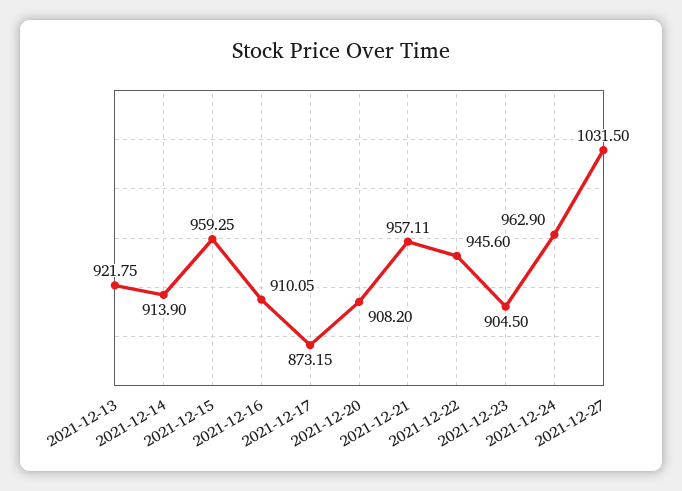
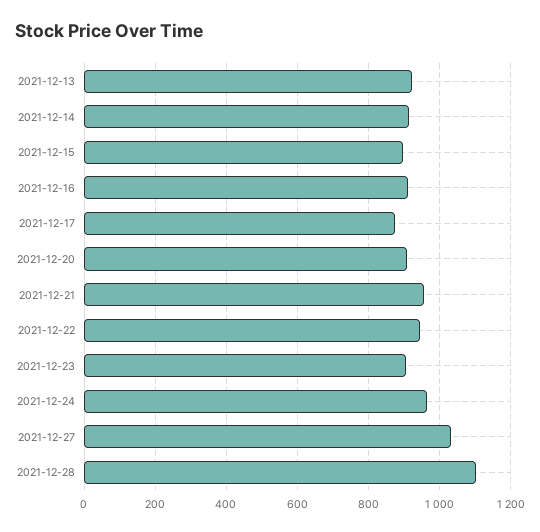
2021-12-15: 959.25 -> 900
2021-12-28: none -> 1100

